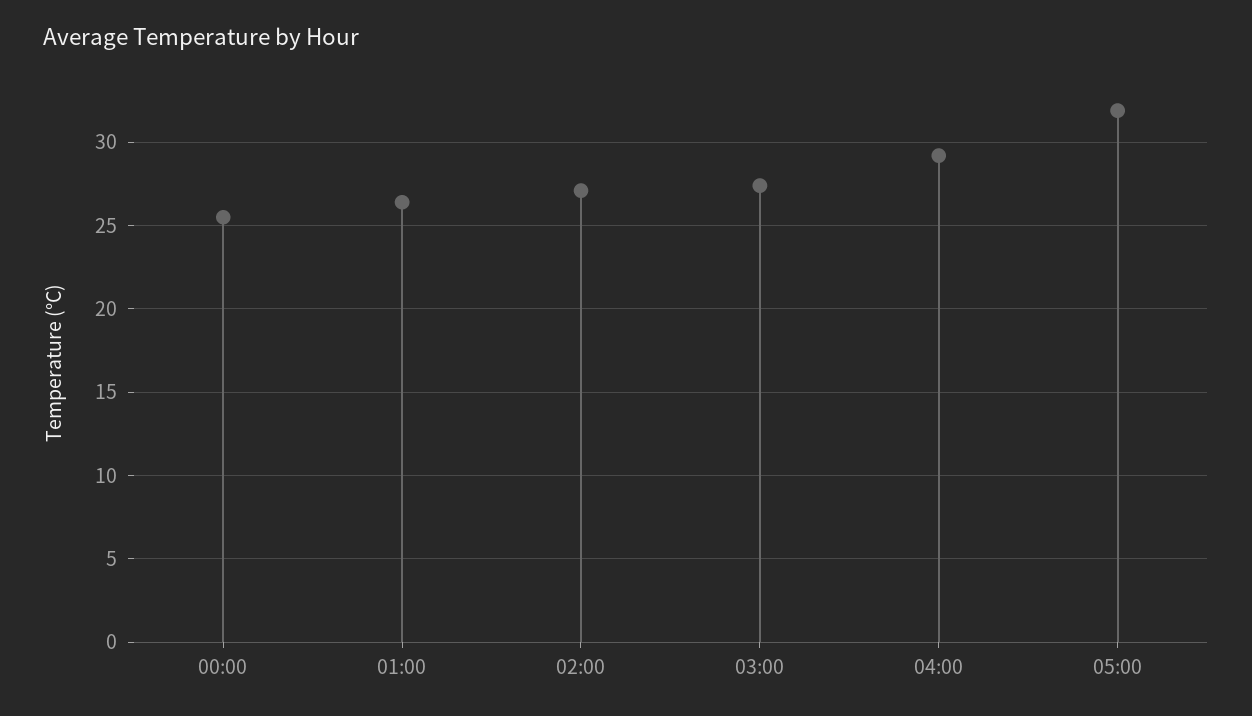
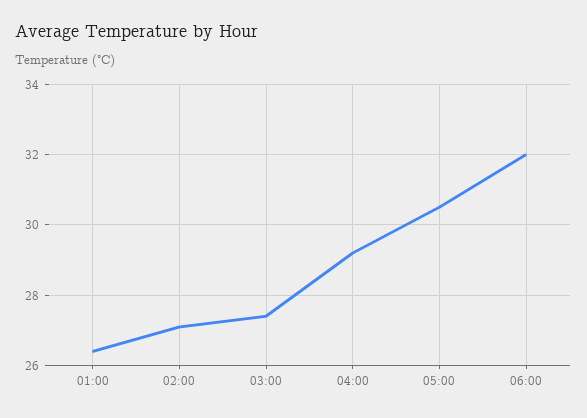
00:00: 25.5 -> none
05:00: 32 -> 30.5
06:00: none -> 32

